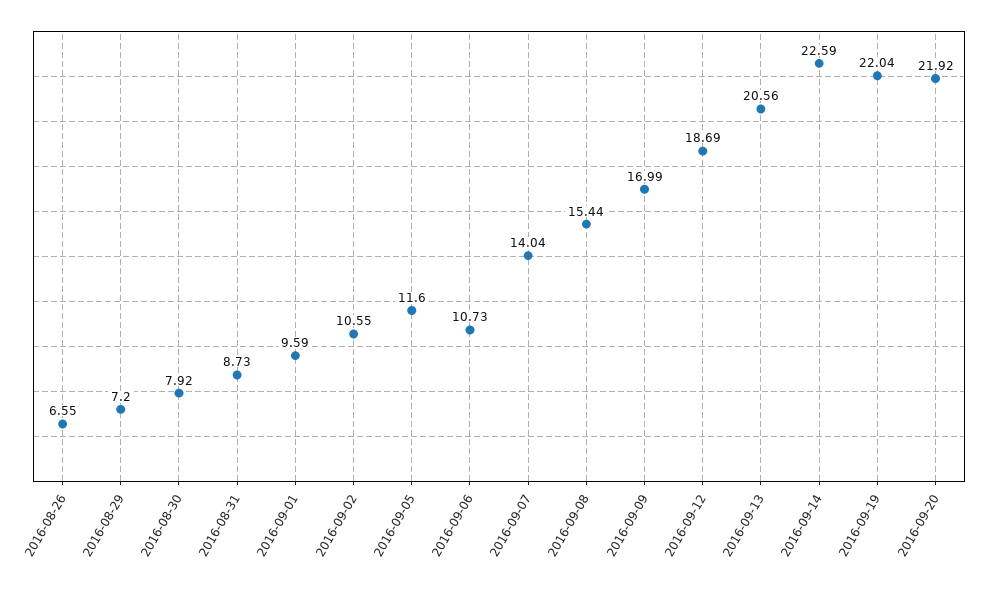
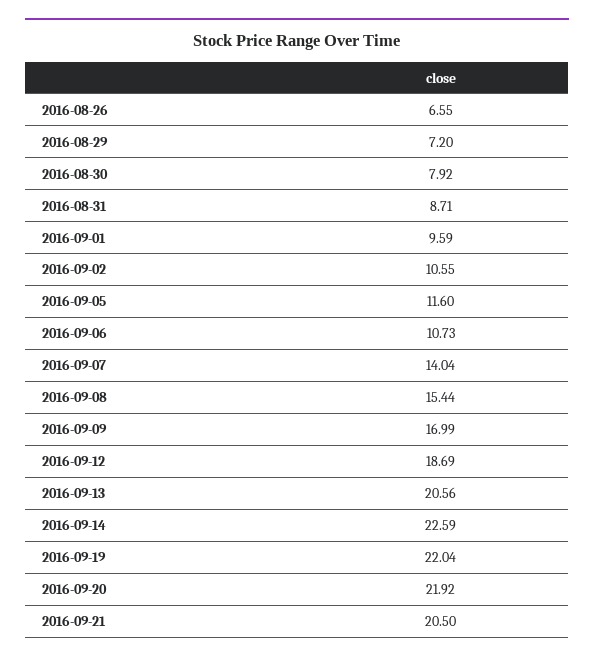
2016-08-31: 8.73 -> 8.71
2016-09-21: none -> 20.5

